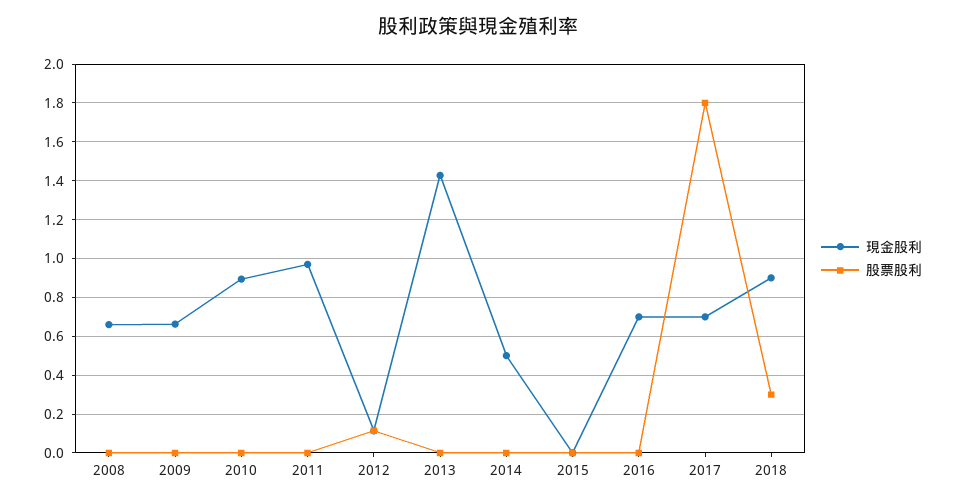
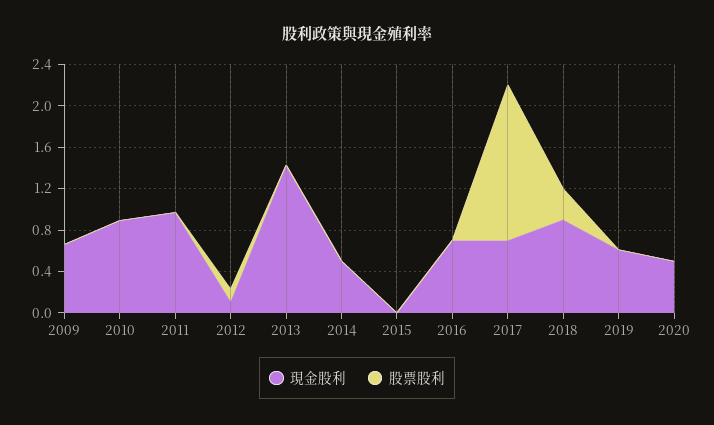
現金股利, 2008: 0.65 -> none
股票股利, 2008: 0 -> none
股票股利, 2017: 1.8 -> 1.5
現金股利, 2019: none -> 0.6
股票股利, 2019: none -> 0
現金股利, 2020: none -> 0.5
股票股利, 2020: none -> 0

